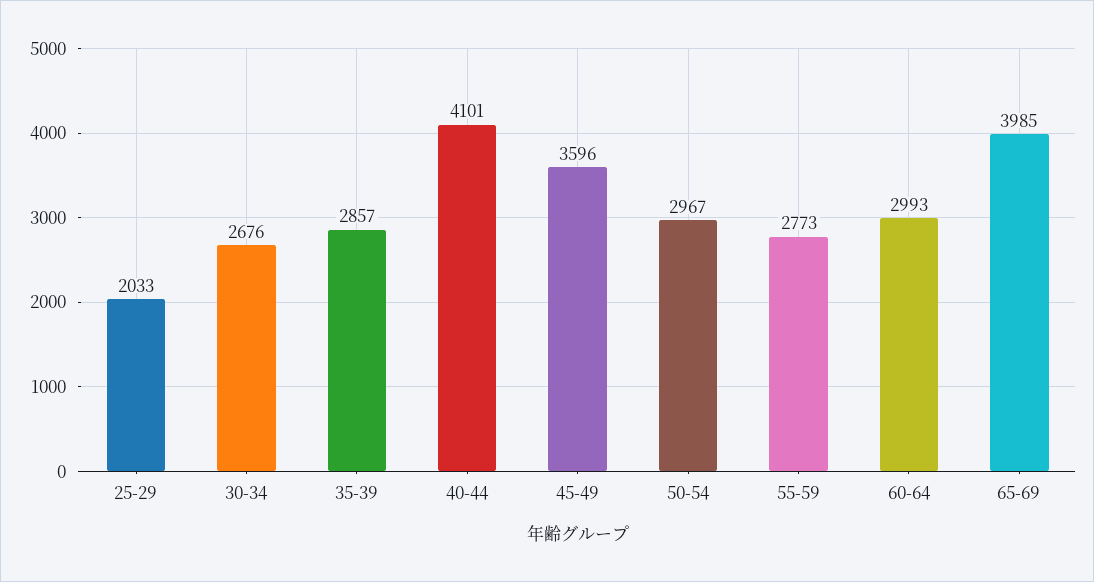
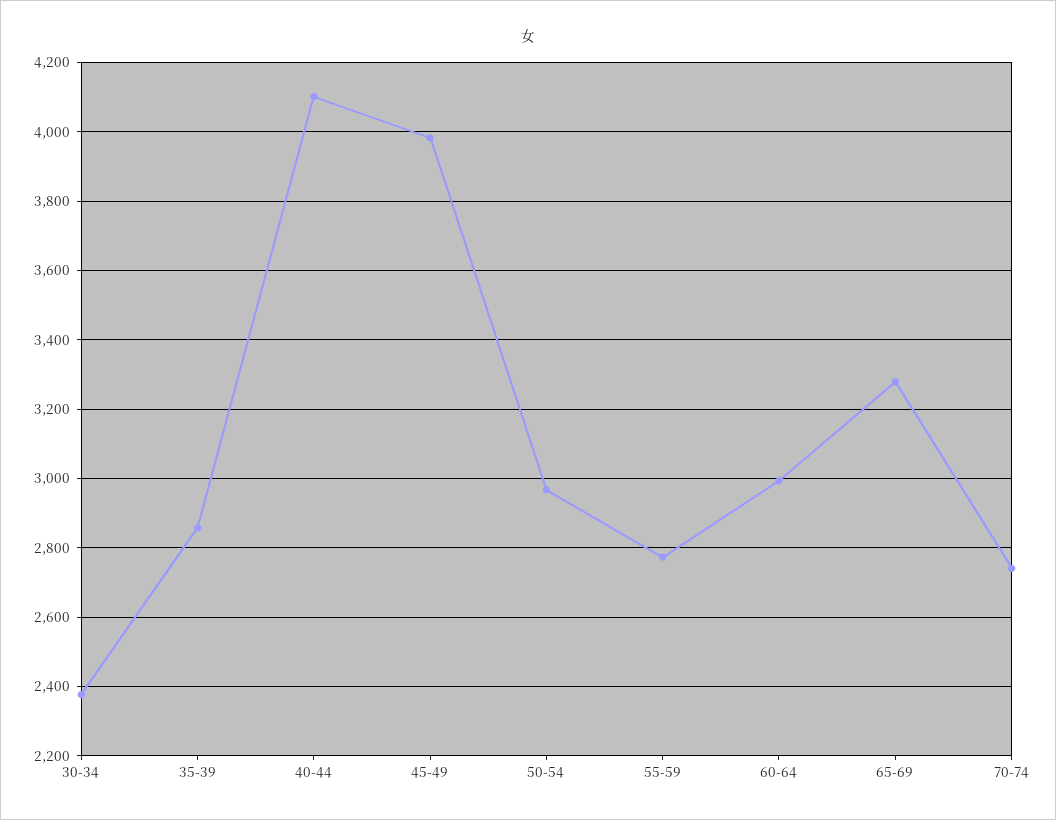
25-29: 2033 -> none
30-34: 2676 -> 2380
45-49: 3596 -> 3980
65-69: 3985 -> 3280
70-74: none -> 2740

